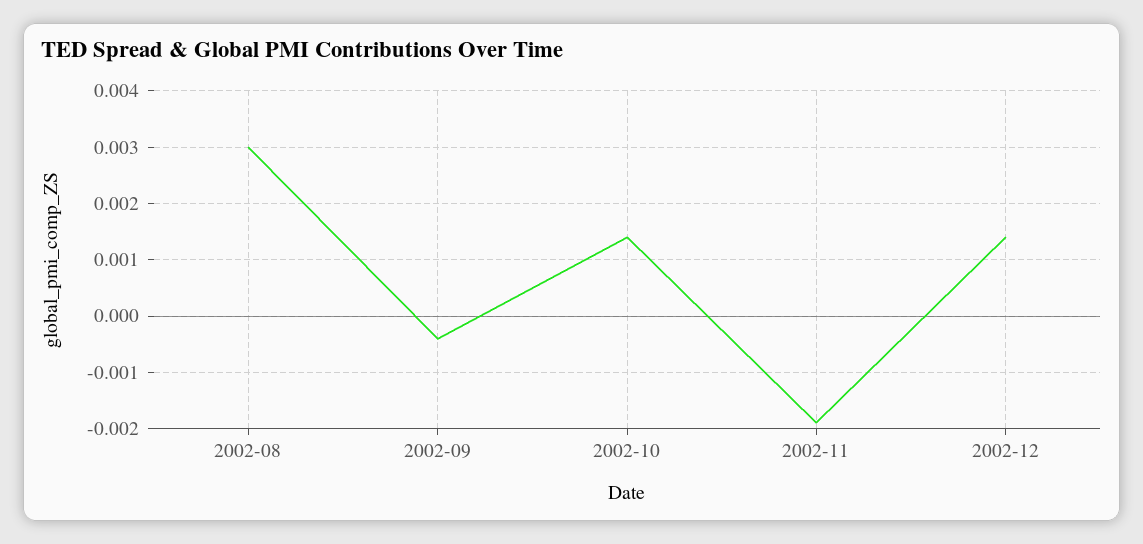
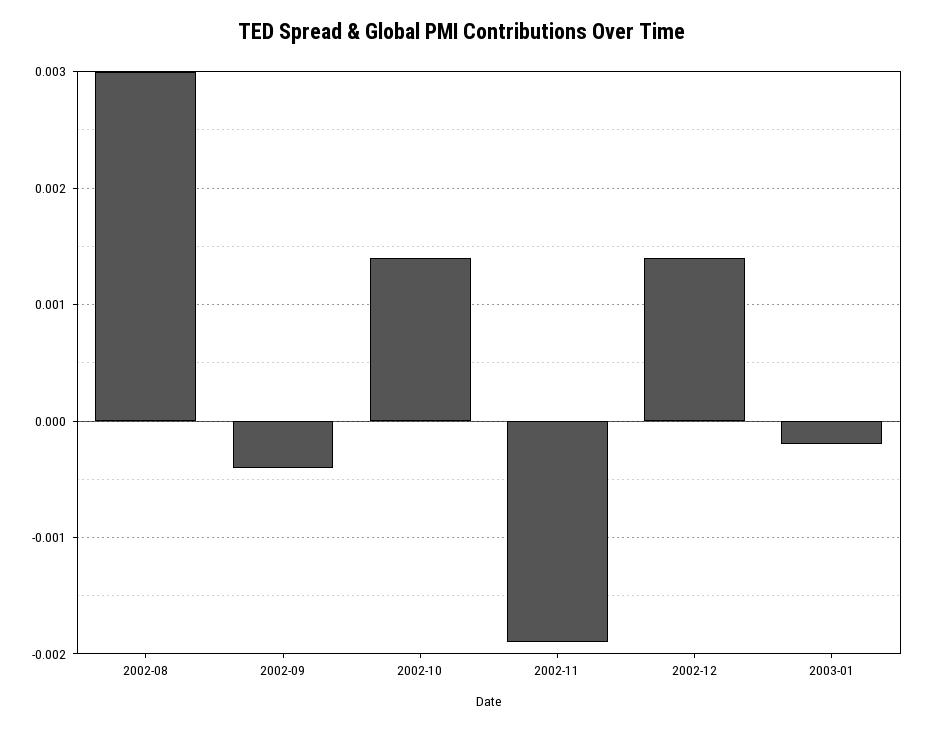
2003-01: none -> -0.0002

